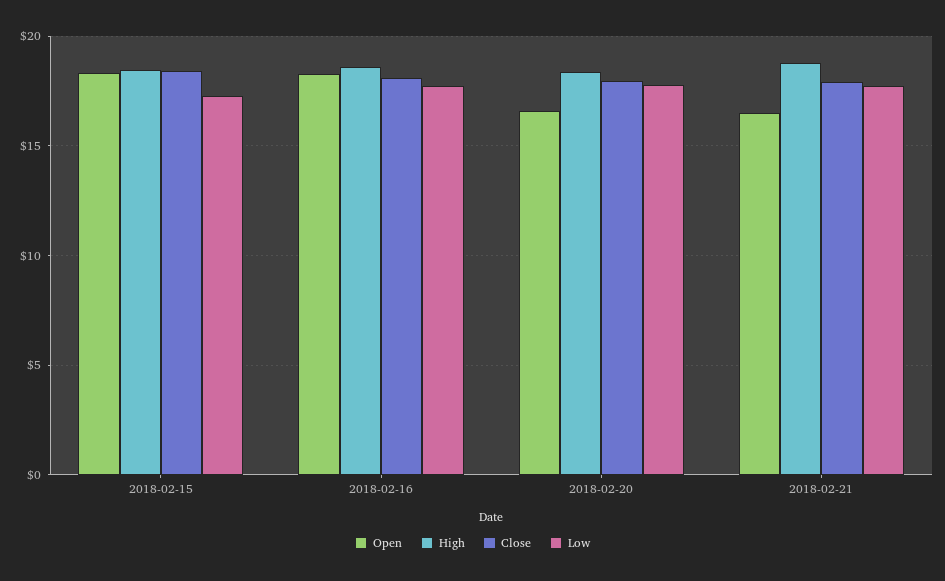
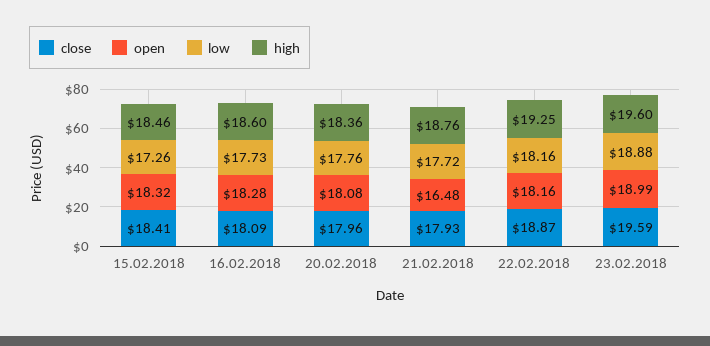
Open, 2018-02-20: 16.5 -> 18.08
Close, 22.02.2018: none -> 18.87
Open, 22.02.2018: none -> 18.16
Low, 22.02.2018: none -> 18.16
High, 22.02.2018: none -> 19.25
Close, 23.02.2018: none -> 19.59
Open, 23.02.2018: none -> 18.99
Low, 23.02.2018: none -> 18.88
High, 23.02.2018: none -> 19.6

